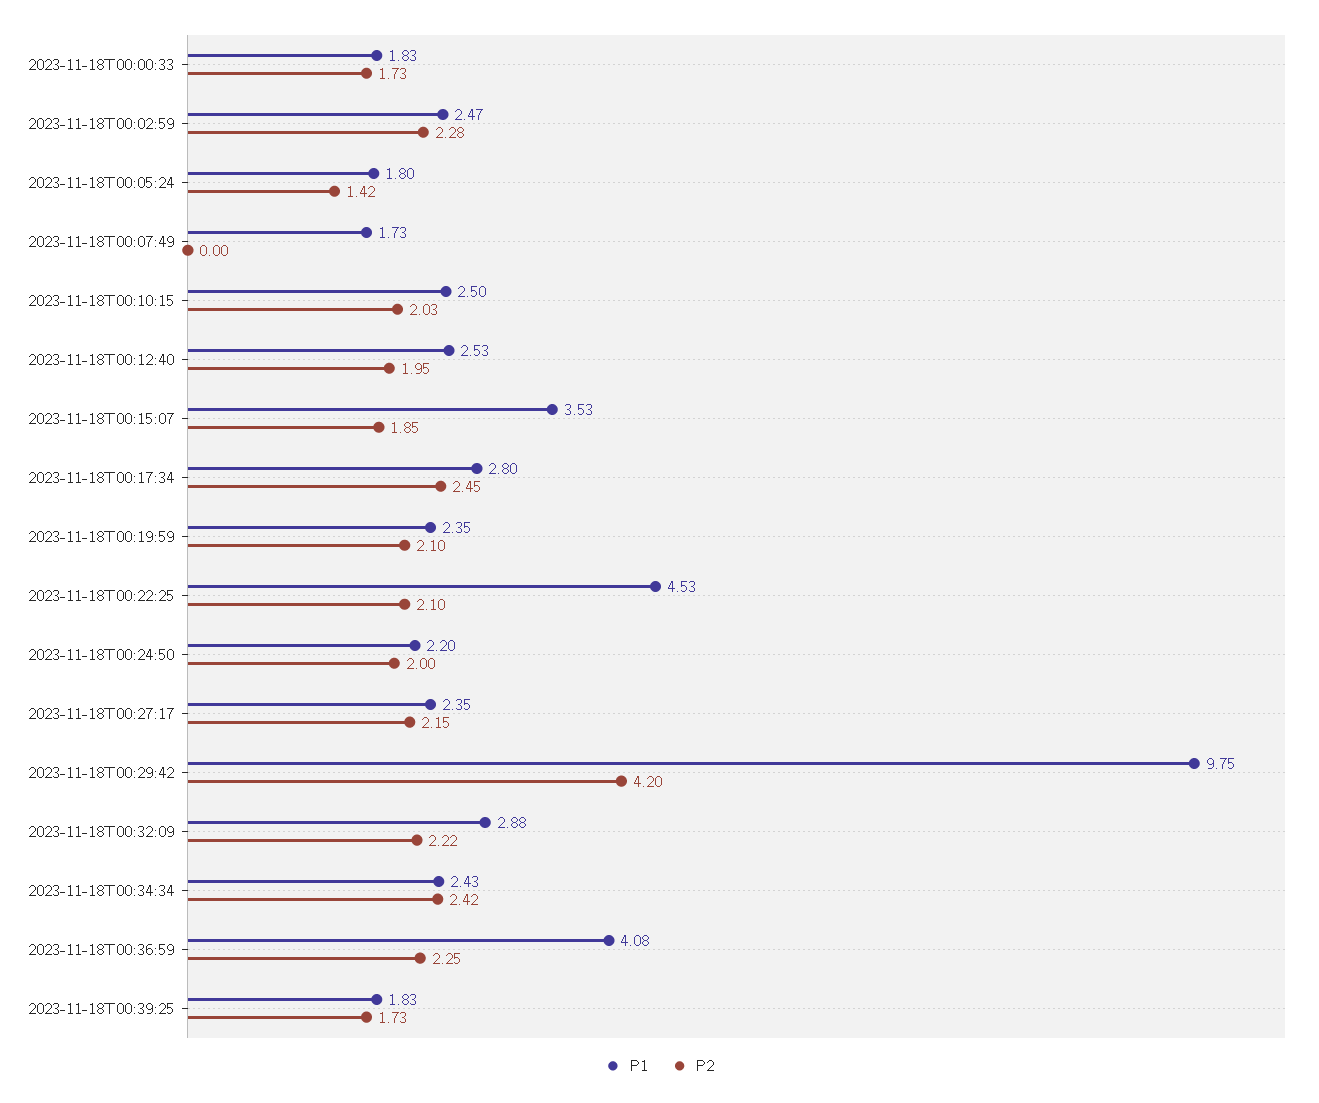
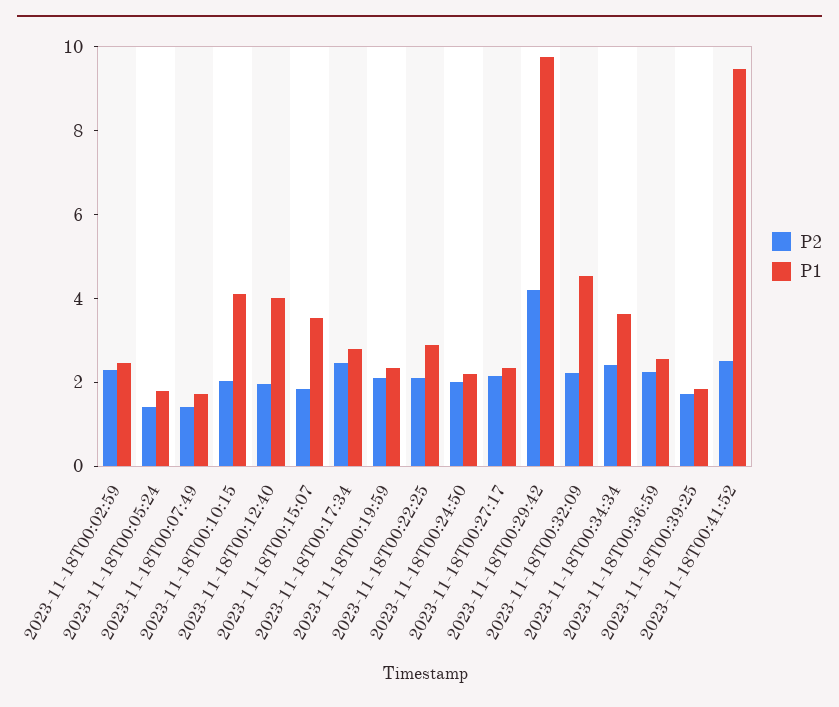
P1, 2023-11-18T00:00:33: 1.83 -> none
P2, 2023-11-18T00:00:33: 1.73 -> none
P2, 2023-11-18T00:07:49: 0 -> 1.5
P1, 2023-11-18T00:10:15: 2.5 -> 4
P1, 2023-11-18T00:12:40: 2.53 -> 4
P1, 2023-11-18T00:22:25: 4.53 -> 3
P1, 2023-11-18T00:32:09: 2.88 -> 4.5
P1, 2023-11-18T00:34:34: 2.43 -> 3.5
P1, 2023-11-18T00:36:59: 4.08 -> 2.5
P2, 2023-11-18T00:41:52: none -> 2.5
P1, 2023-11-18T00:41:52: none -> 9.5

